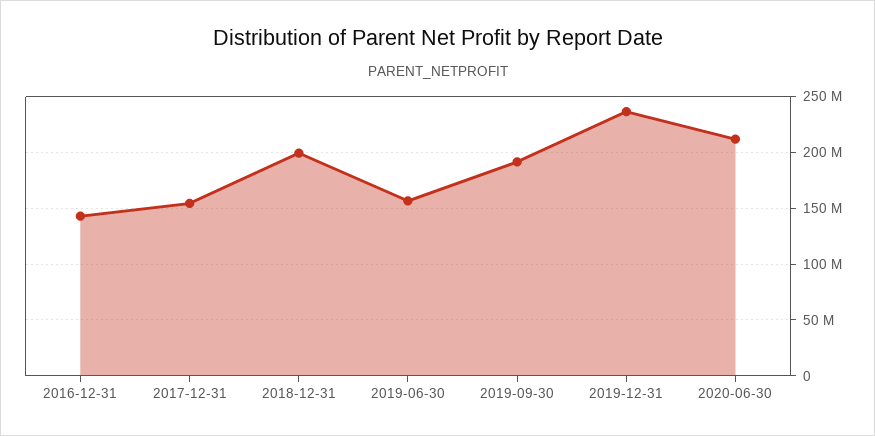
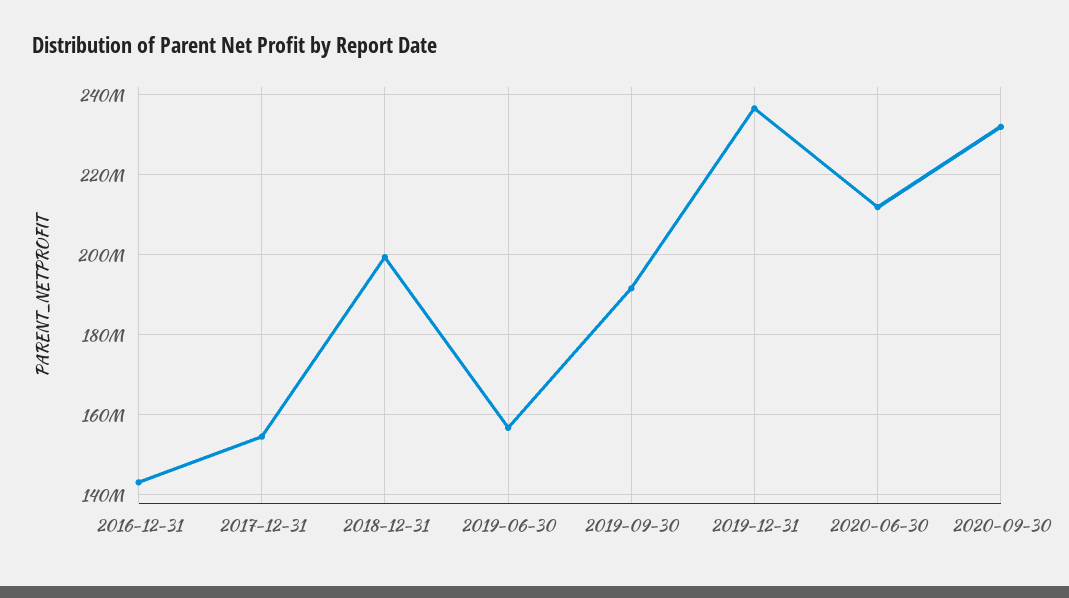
2020-09-30: none -> 232000000

